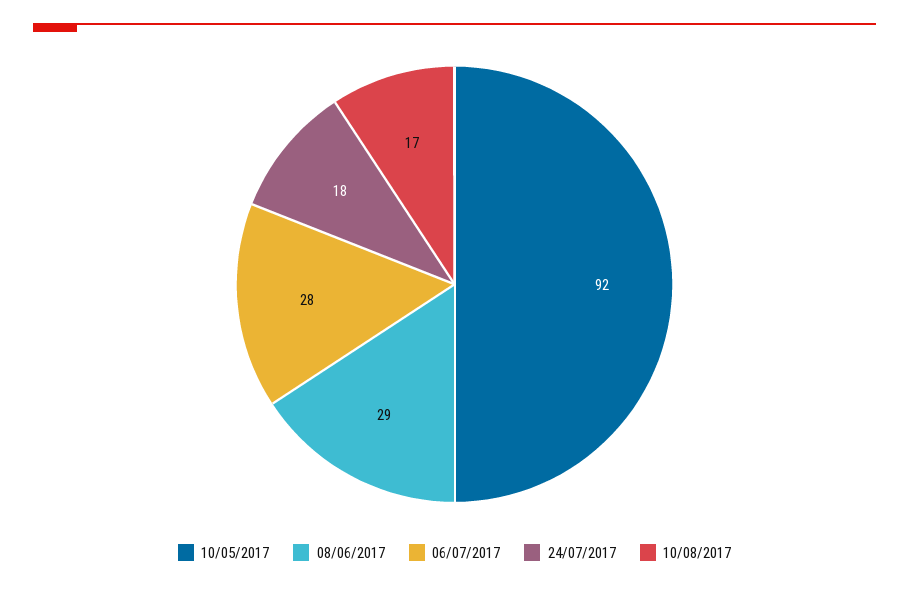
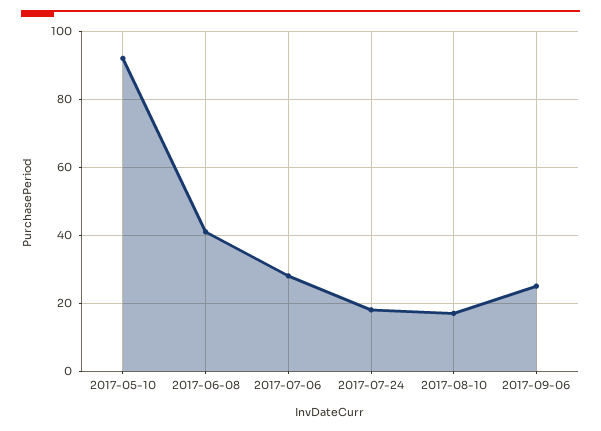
08/06/2017: 29 -> 40
2017-09-06: none -> 25

